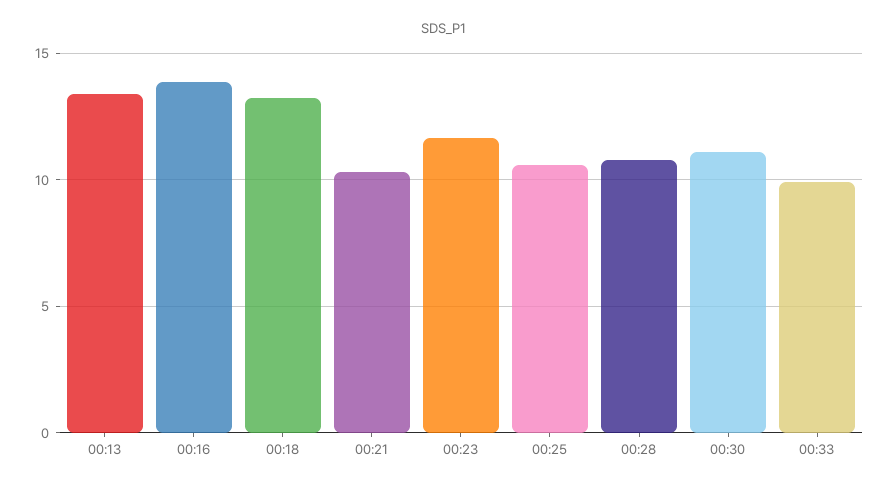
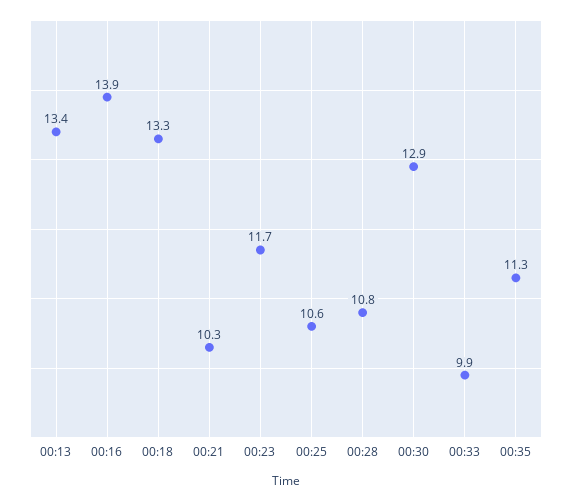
00:30: 11 -> 12.9
00:35: none -> 11.3

